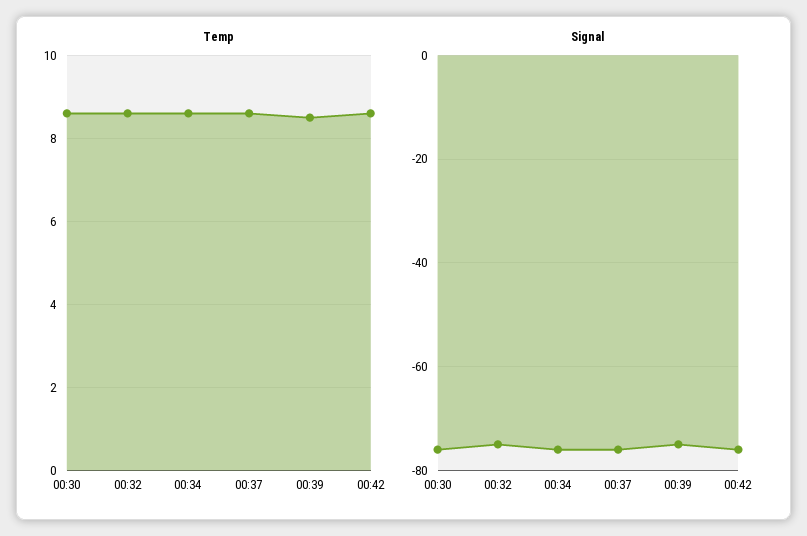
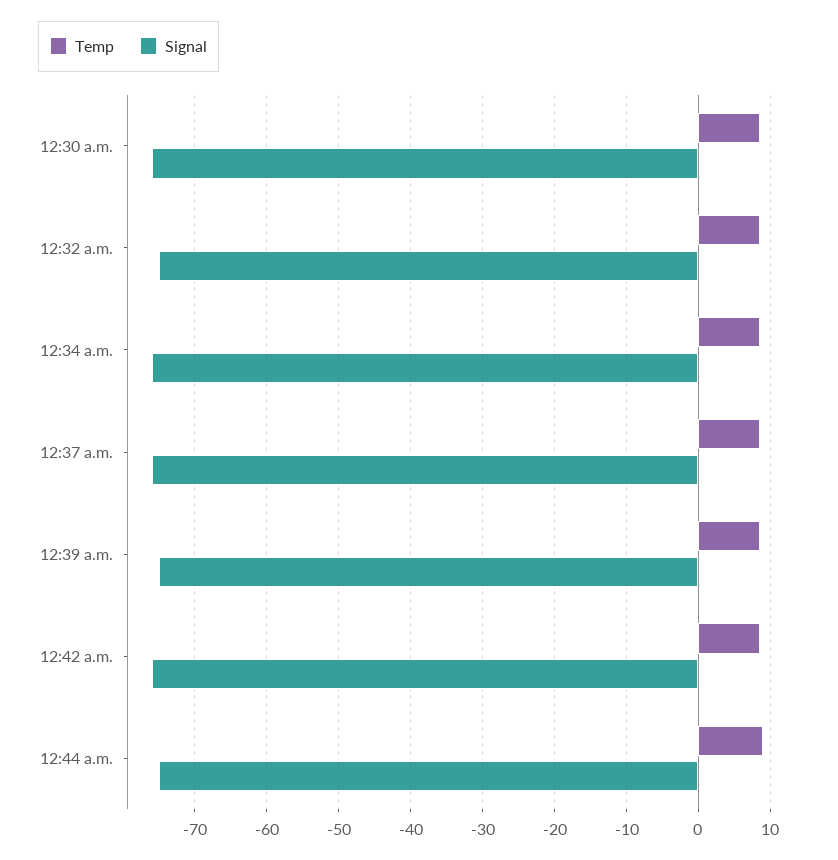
Temp, 12:44 a.m.: none -> 9
Signal, 12:44 a.m.: none -> -75

